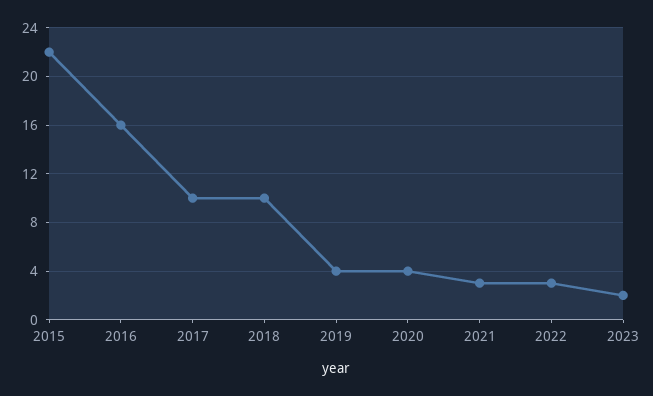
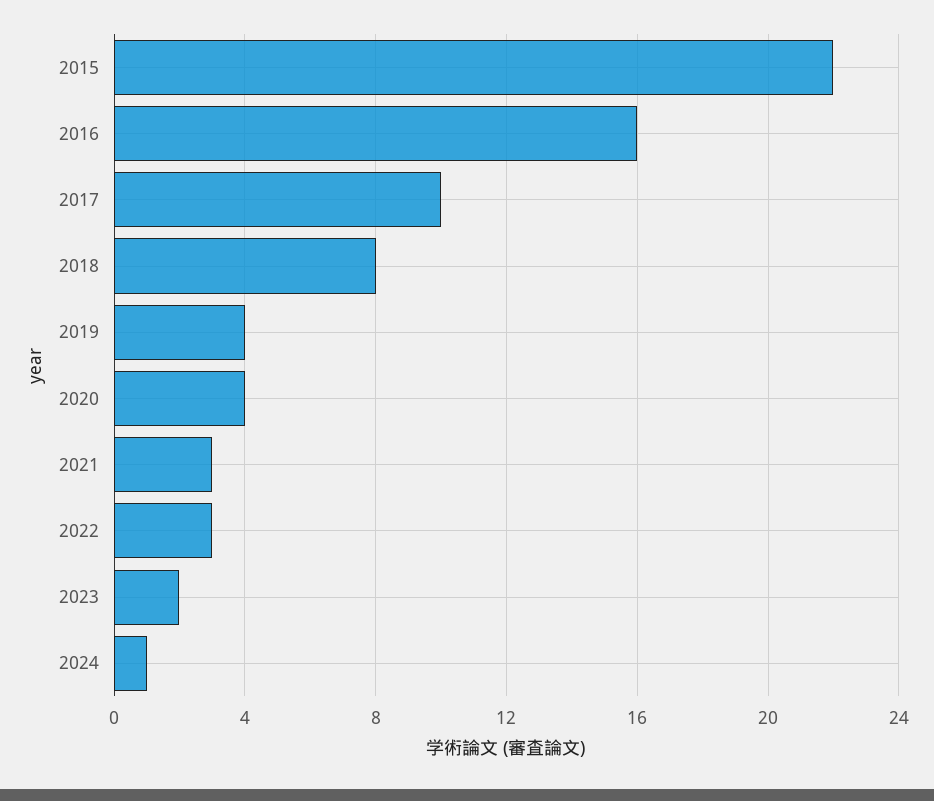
2018: 10 -> 8
2024: none -> 1

